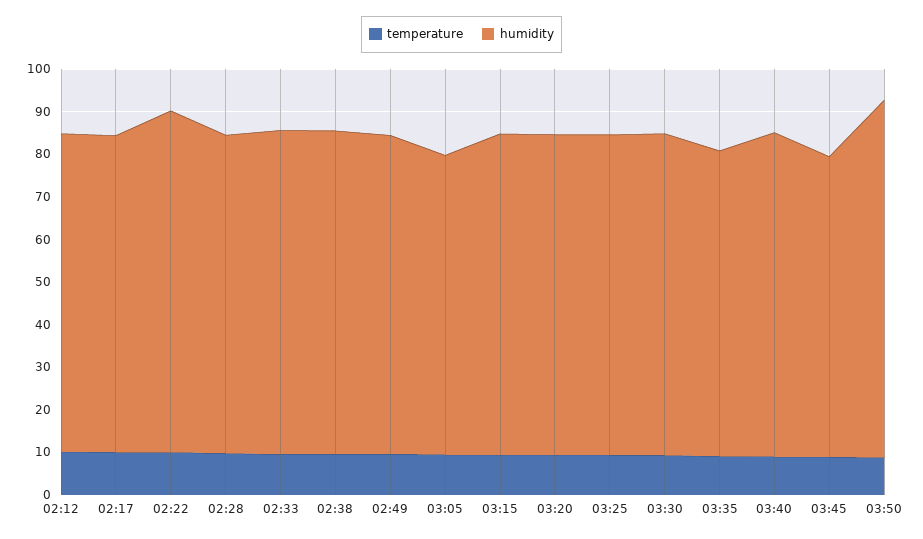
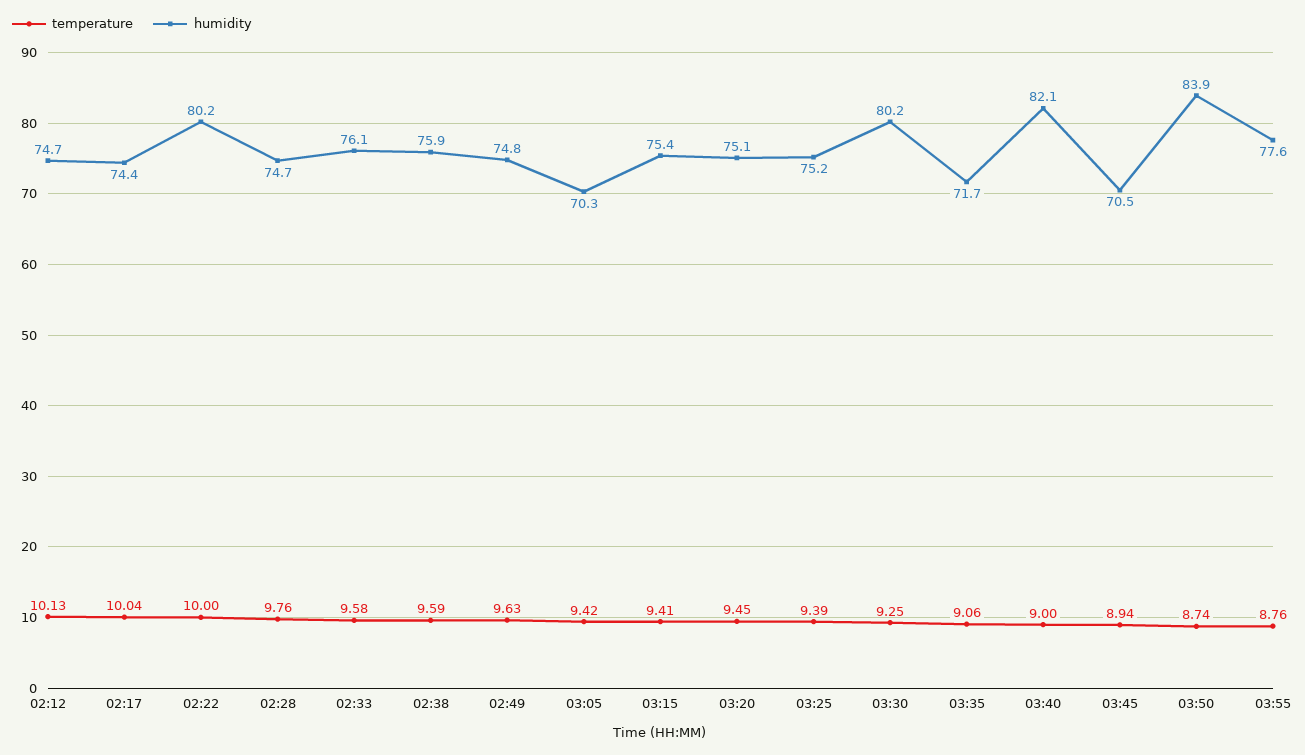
humidity, 03:30: 76 -> 80.2
humidity, 03:40: 76 -> 82.1
temperature, 03:55: none -> 8.76
humidity, 03:55: none -> 77.6

